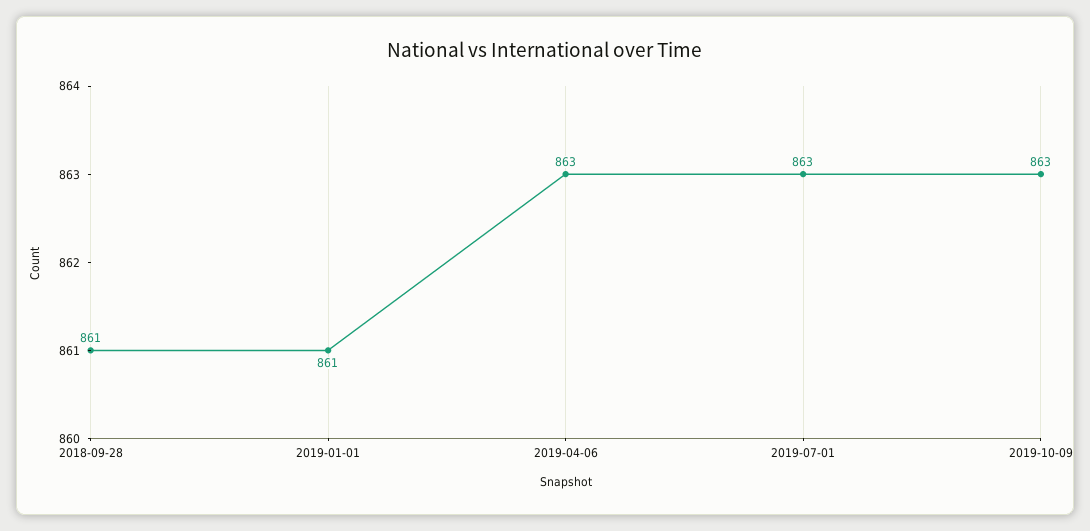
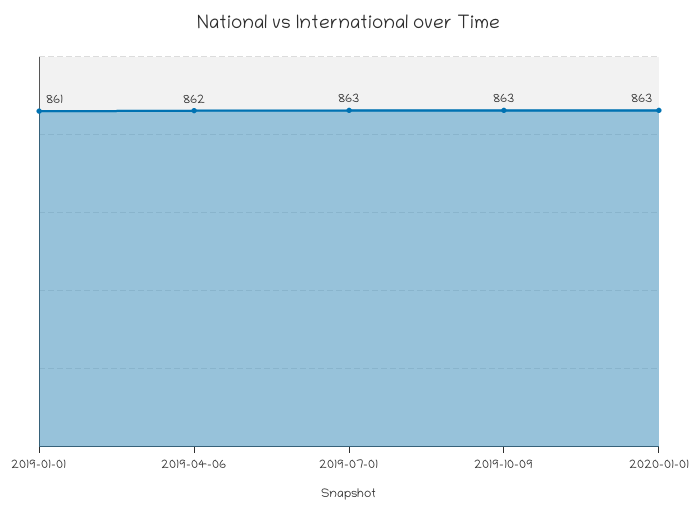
2018-09-28: 861 -> none
2019-04-06: 863 -> 862
2020-01-01: none -> 863

